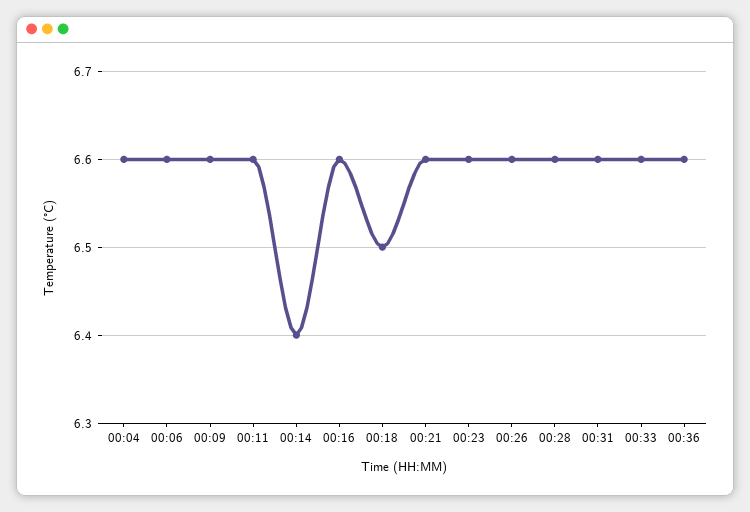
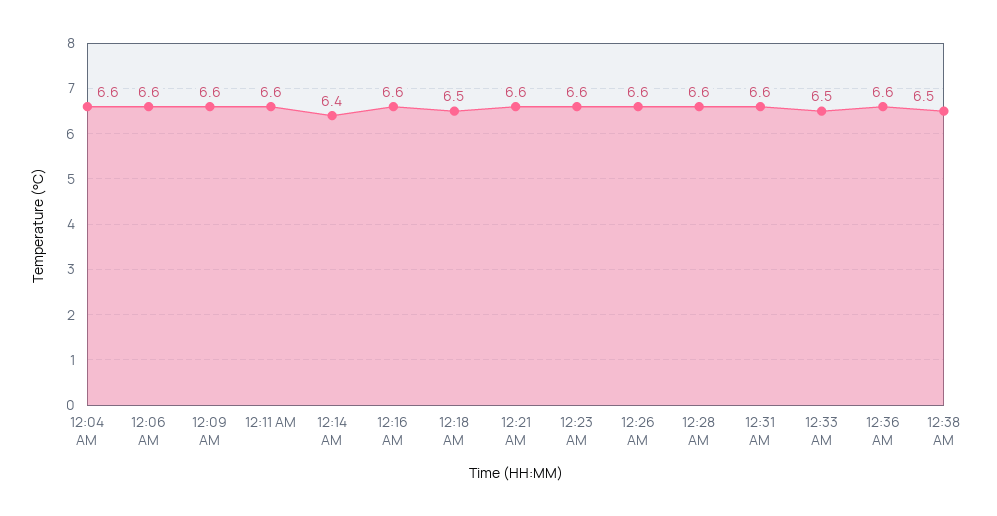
00:33: 6.6 -> 6.5
12:38 AM: none -> 6.5

